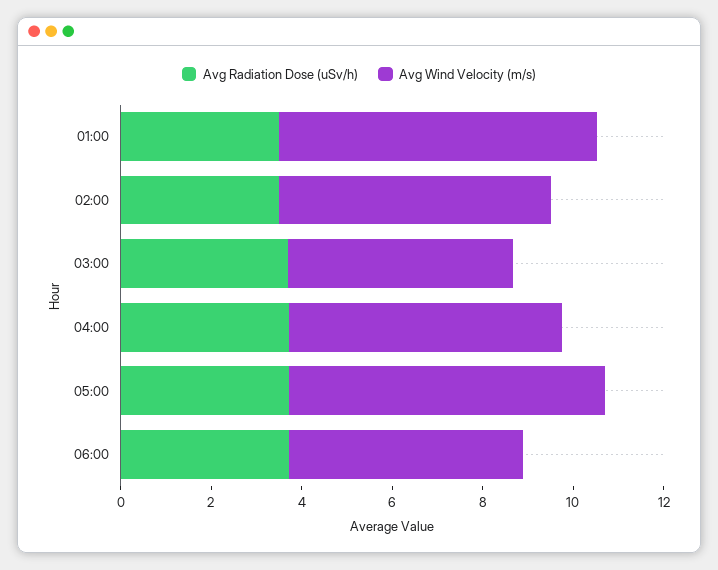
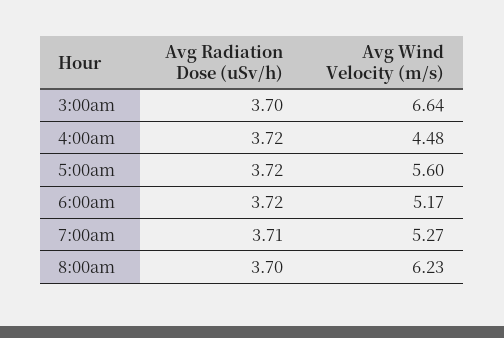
Avg Radiation Dose (uSv/h), 01:00: 3.5 -> none
Avg Wind Velocity (m/s), 01:00: 7 -> none
Avg Radiation Dose (uSv/h), 02:00: 3.5 -> none
Avg Wind Velocity (m/s), 02:00: 6 -> none
Avg Wind Velocity (m/s), 03:00: 5 -> 6.64
Avg Wind Velocity (m/s), 04:00: 6 -> 4.48
Avg Wind Velocity (m/s), 05:00: 7 -> 5.6
Avg Radiation Dose (uSv/h), 7:00am: none -> 3.71
Avg Wind Velocity (m/s), 7:00am: none -> 5.27
Avg Radiation Dose (uSv/h), 8:00am: none -> 3.7
Avg Wind Velocity (m/s), 8:00am: none -> 6.23

